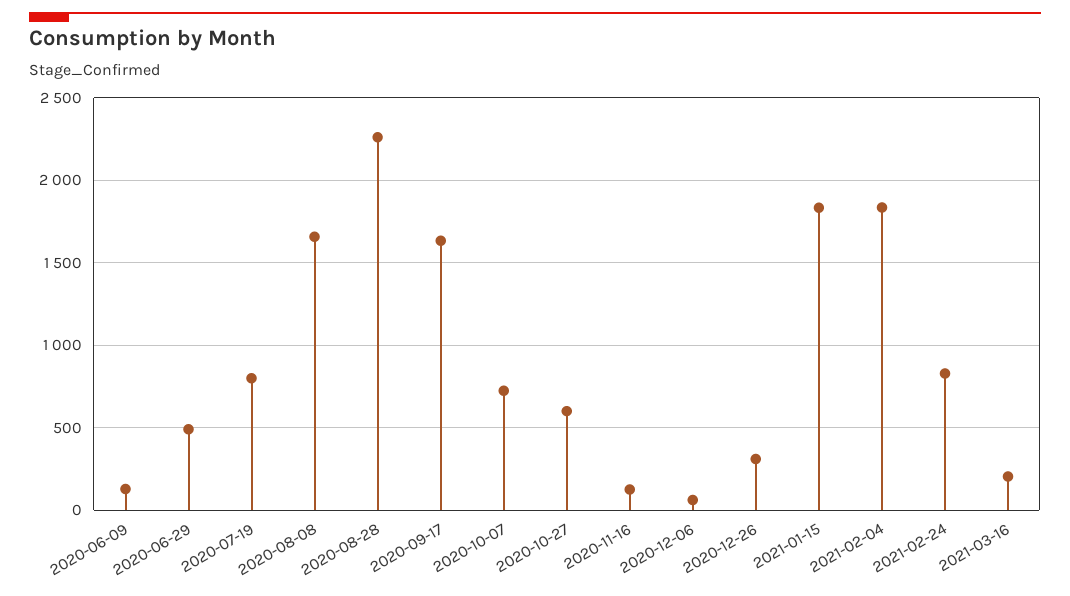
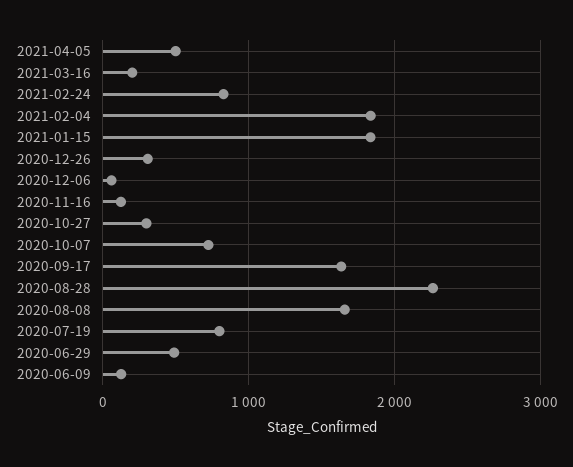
2020-10-27: 600 -> 300
2021-04-05: none -> 500

